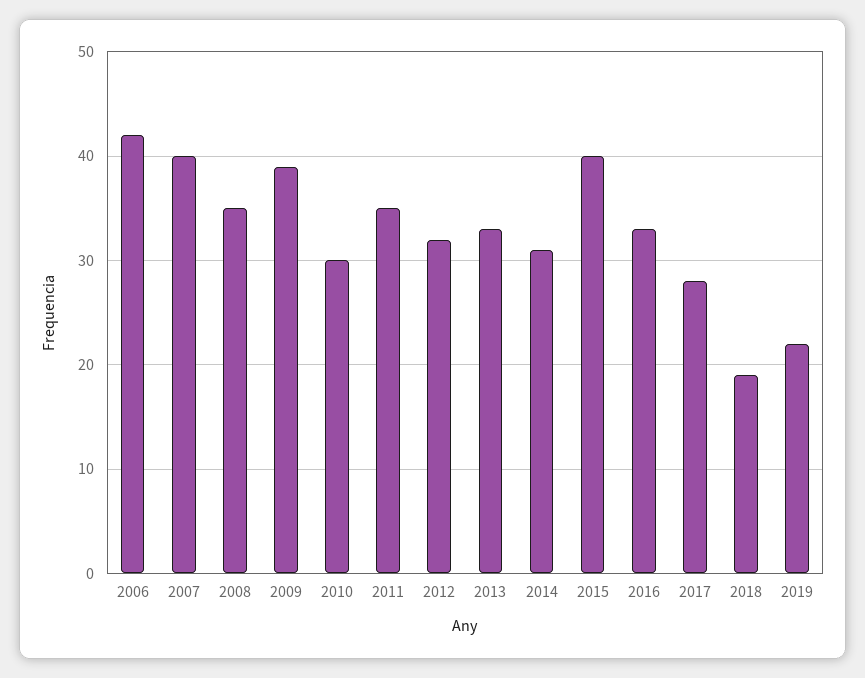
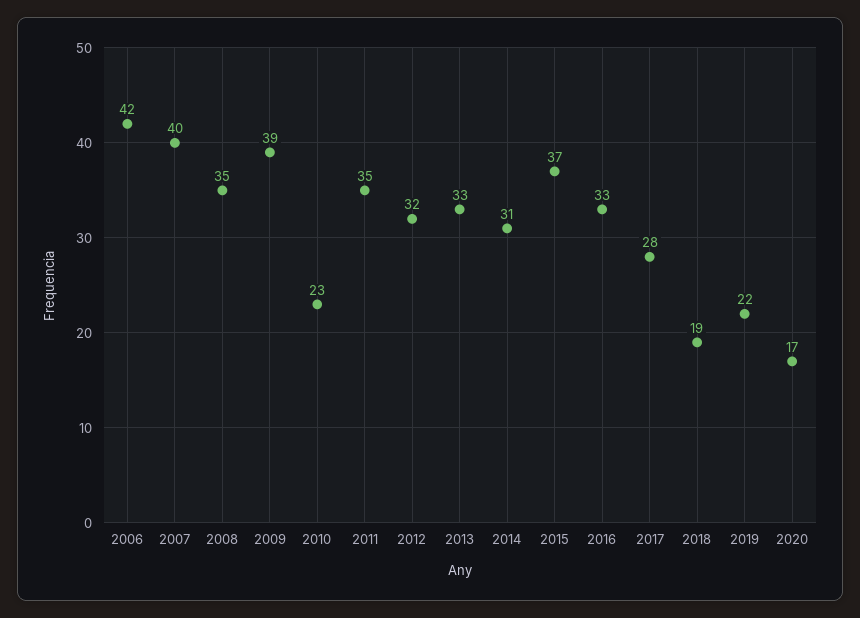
2010: 30 -> 23
2015: 40 -> 37
2020: none -> 17

